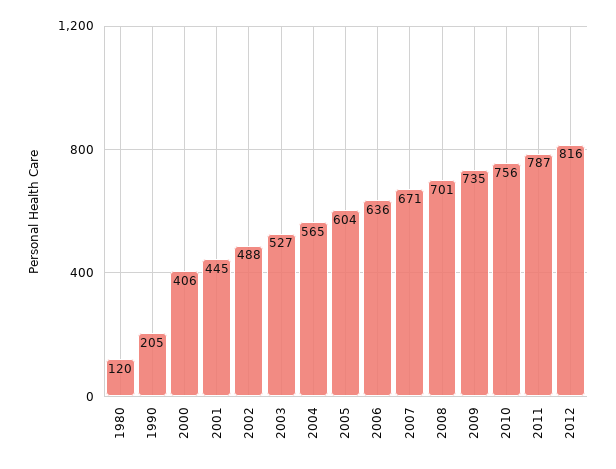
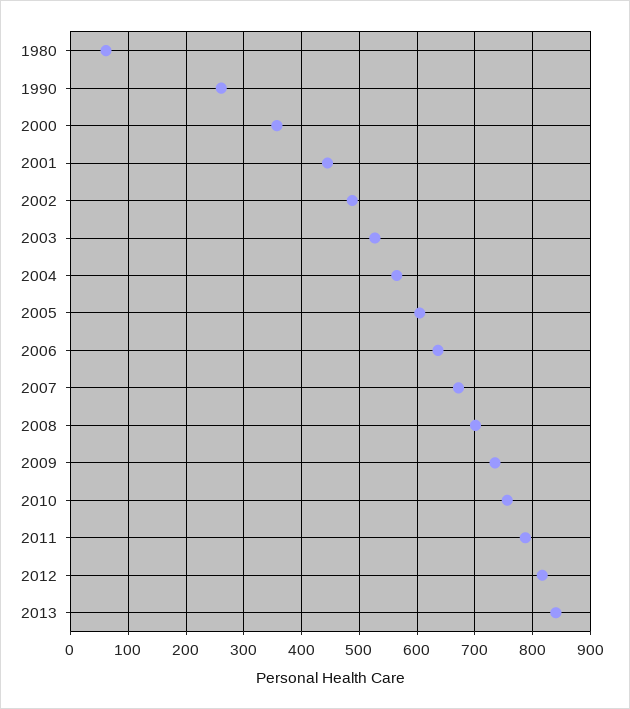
1980: 120 -> 60
1990: 205 -> 260
2000: 406 -> 360
2013: none -> 840

